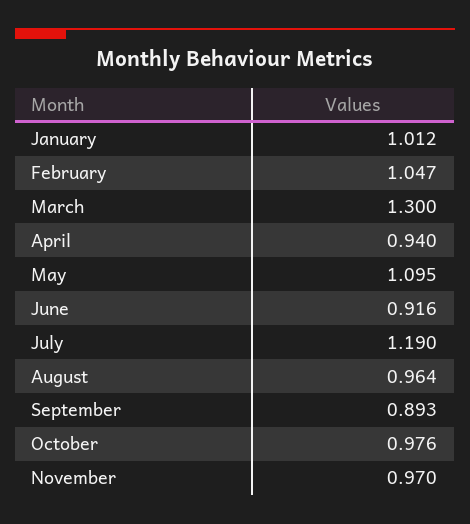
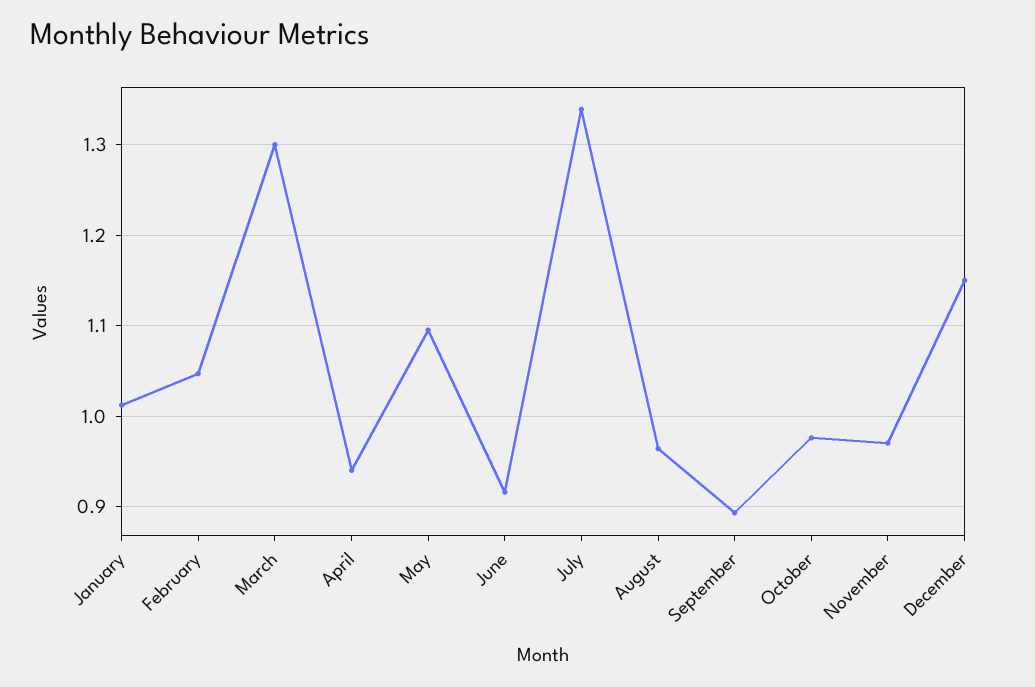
July: 1.19 -> 1.34
December: none -> 1.15

